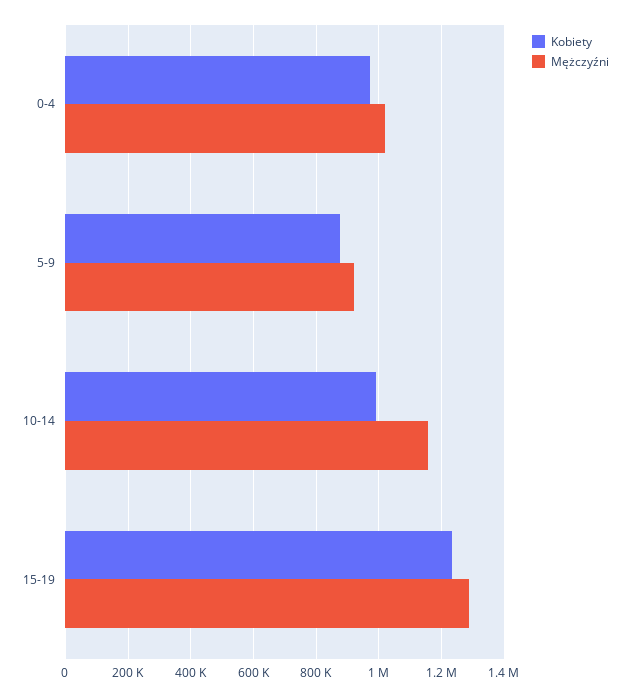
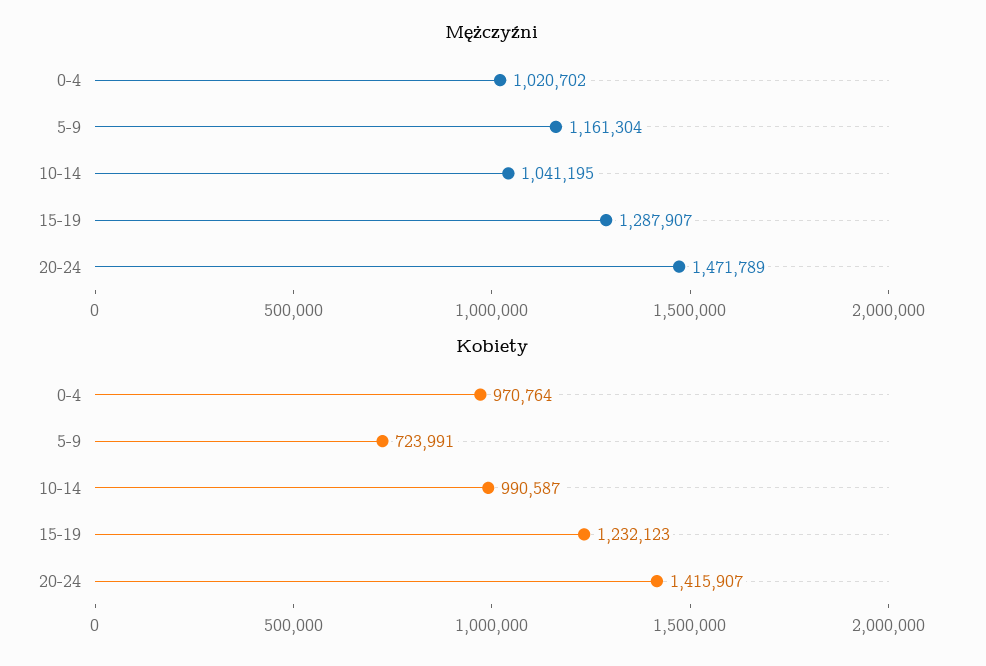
Kobiety, 5-9: 880000 -> 723991
Mężczyźni, 5-9: 920000 -> 1161304
Mężczyźni, 10-14: 1160000 -> 1041195
Mężczyźni, 20-24: none -> 1471789
Kobiety, 20-24: none -> 1415907

